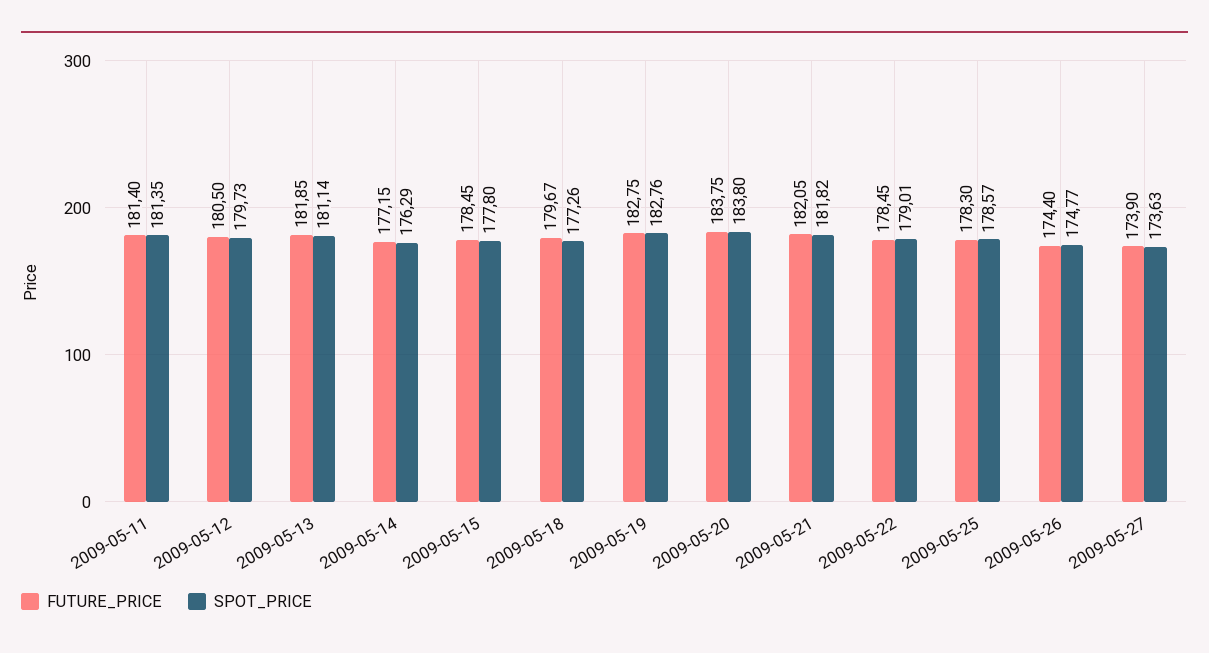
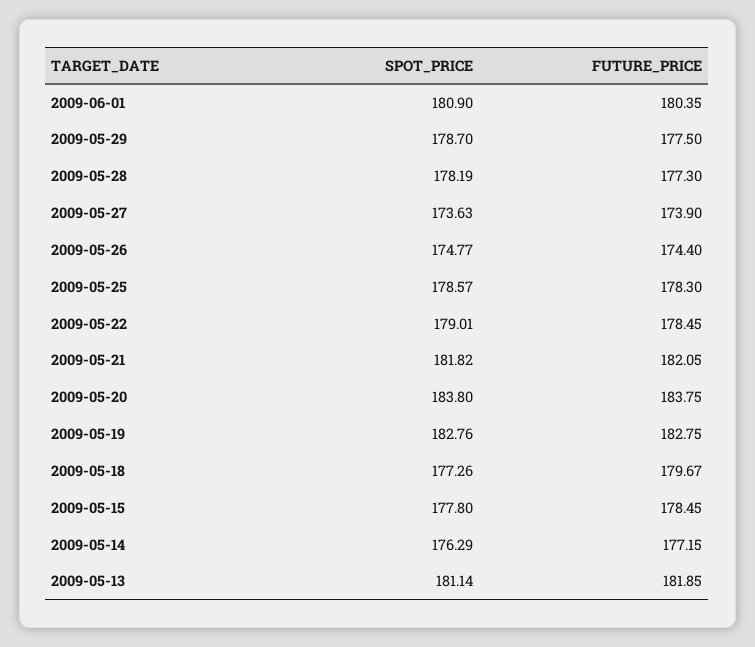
FUTURE_PRICE, 2009-05-11: 181.4 -> none
SPOT_PRICE, 2009-05-11: 181.35 -> none
FUTURE_PRICE, 2009-05-12: 180.5 -> none
SPOT_PRICE, 2009-05-12: 179.73 -> none
SPOT_PRICE, 2009-06-01: none -> 180.9
FUTURE_PRICE, 2009-06-01: none -> 180.35
SPOT_PRICE, 2009-05-29: none -> 178.7
FUTURE_PRICE, 2009-05-29: none -> 177.5
SPOT_PRICE, 2009-05-28: none -> 178.19
FUTURE_PRICE, 2009-05-28: none -> 177.3

